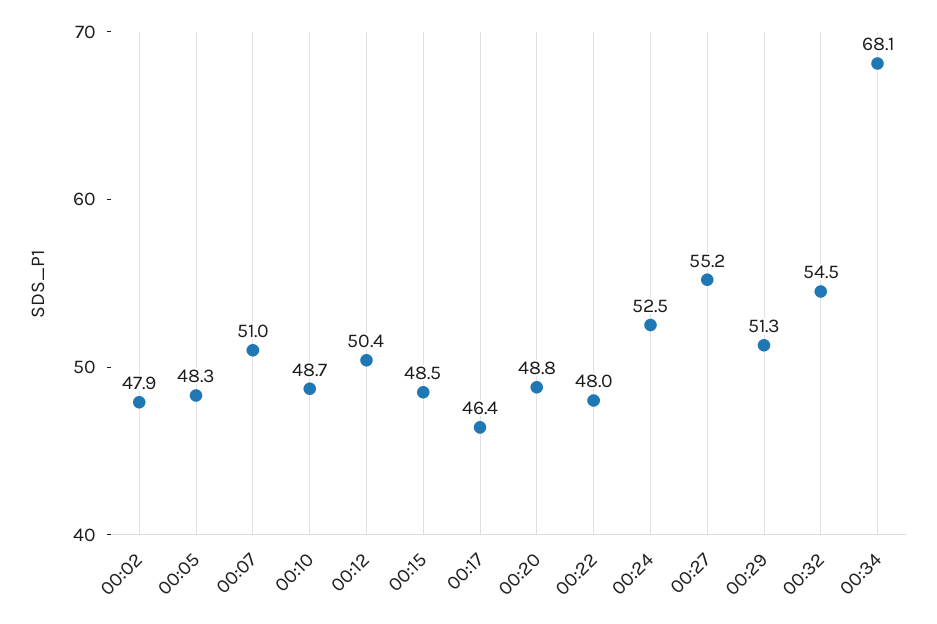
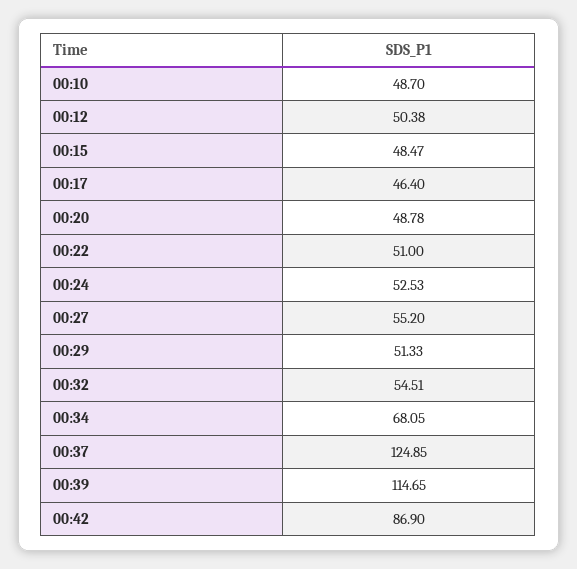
00:02: 47.9 -> none
00:05: 48.3 -> none
00:07: 51 -> none
00:22: 48 -> 51
00:37: none -> 124.85
00:39: none -> 114.65
00:42: none -> 86.9

